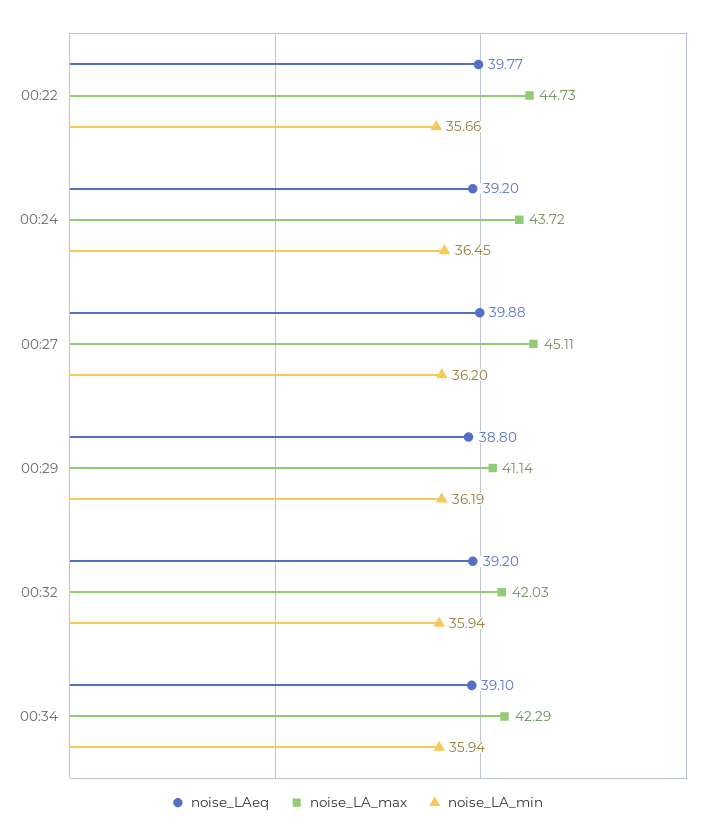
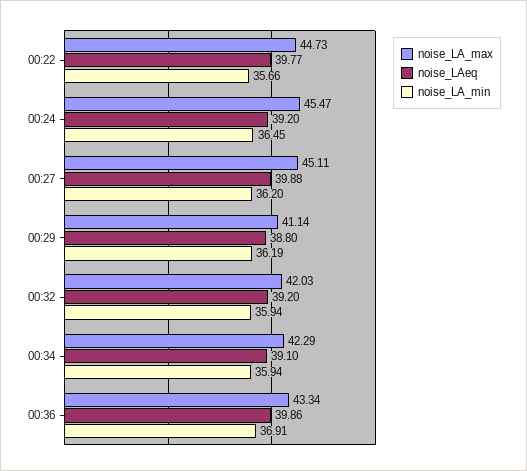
noise_LA_max, 00:24: 43.72 -> 45.47
noise_LA_max, 00:36: none -> 43.34
noise_LAeq, 00:36: none -> 39.86
noise_LA_min, 00:36: none -> 36.91

